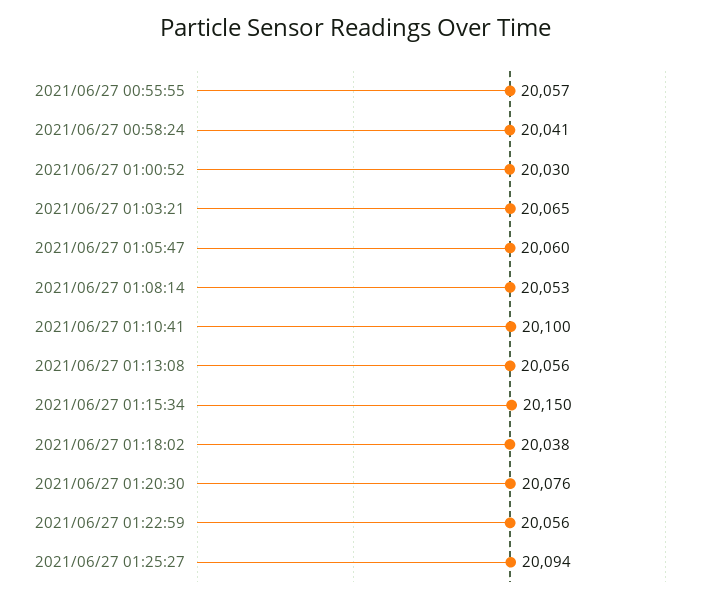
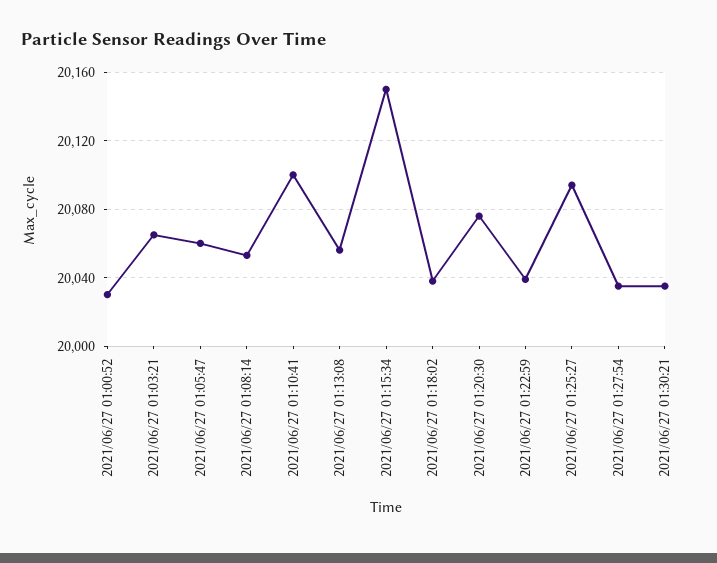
2021/06/27 00:55:55: 20057 -> none
2021/06/27 00:58:24: 20041 -> none
2021/06/27 01:22:59: 20056 -> 20040
2021/06/27 01:27:54: none -> 20035
2021/06/27 01:30:21: none -> 20035

